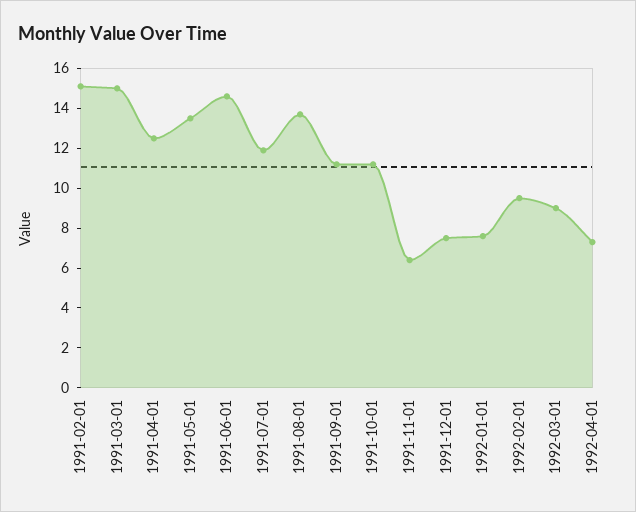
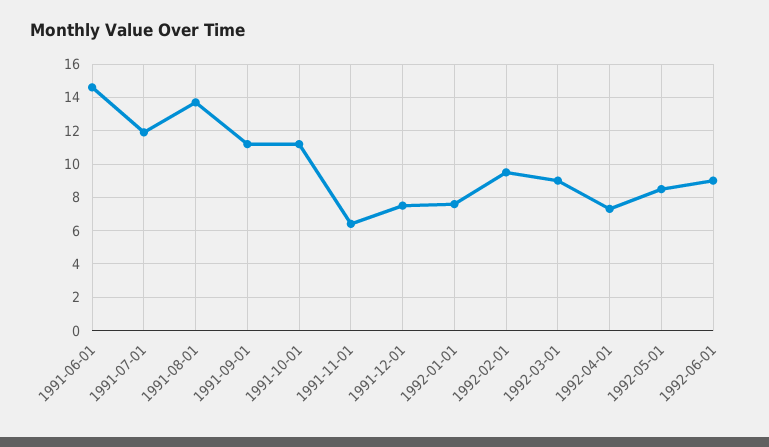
1991-02-01: 15 -> none
1991-03-01: 15 -> none
1991-04-01: 12.5 -> none
1991-05-01: 13.5 -> none
1992-05-01: none -> 8.5
1992-06-01: none -> 9

